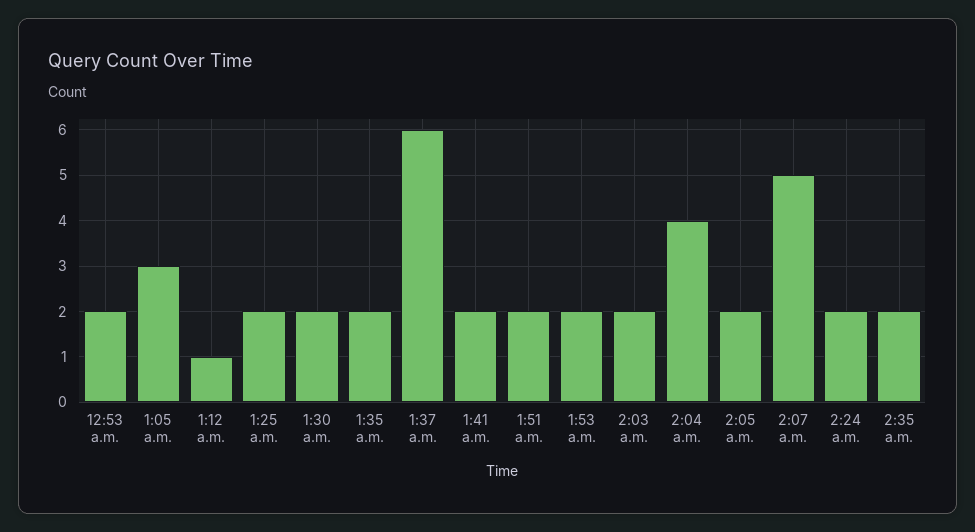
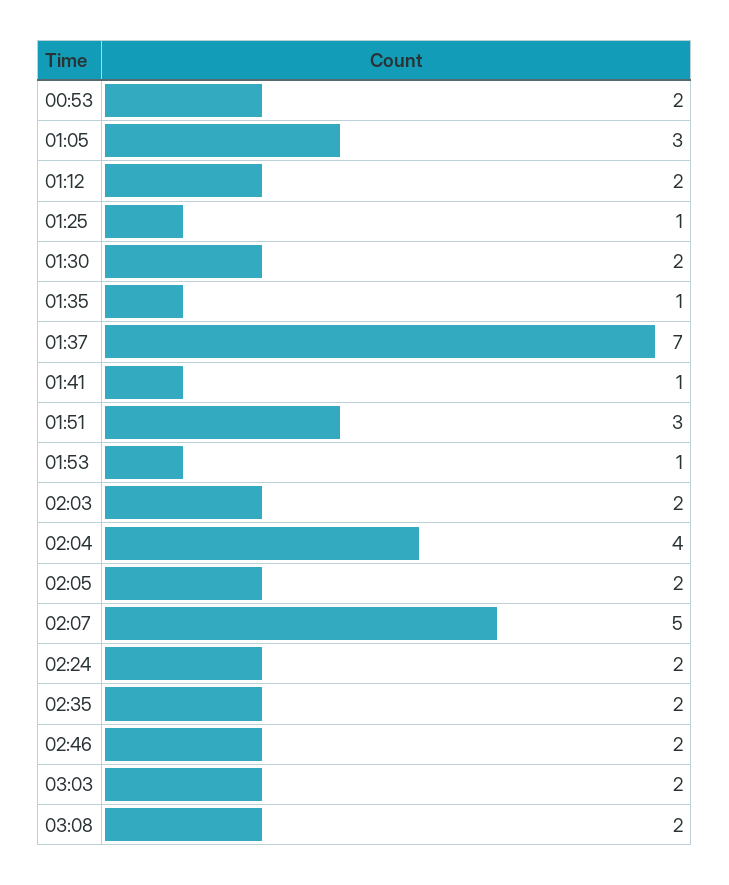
1:12 a.m.: 1 -> 2
1:25 a.m.: 2 -> 1
1:35 a.m.: 2 -> 1
1:37 a.m.: 6 -> 7
1:41 a.m.: 2 -> 1
1:51 a.m.: 2 -> 3
1:53 a.m.: 2 -> 1
02:46: none -> 2
03:03: none -> 2
03:08: none -> 2

